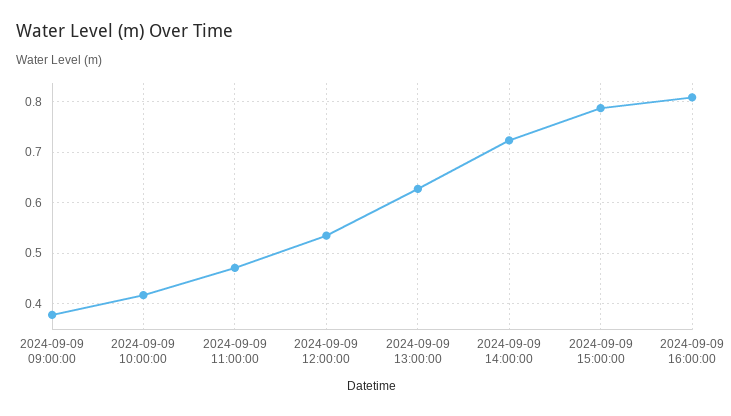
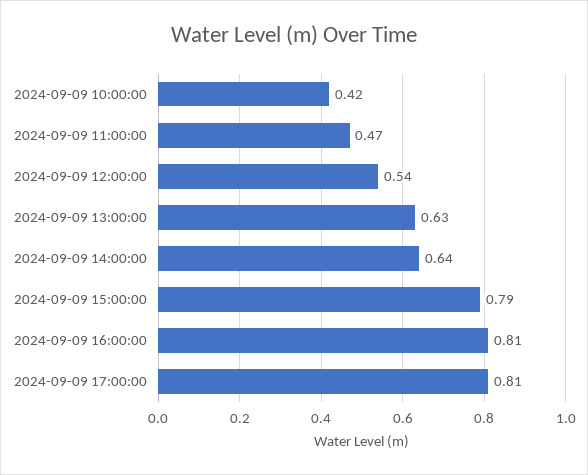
2024-09-09 09:00:00: 0.38 -> none
2024-09-09 14:00:00: 0.72 -> 0.64
2024-09-09 17:00:00: none -> 0.81

